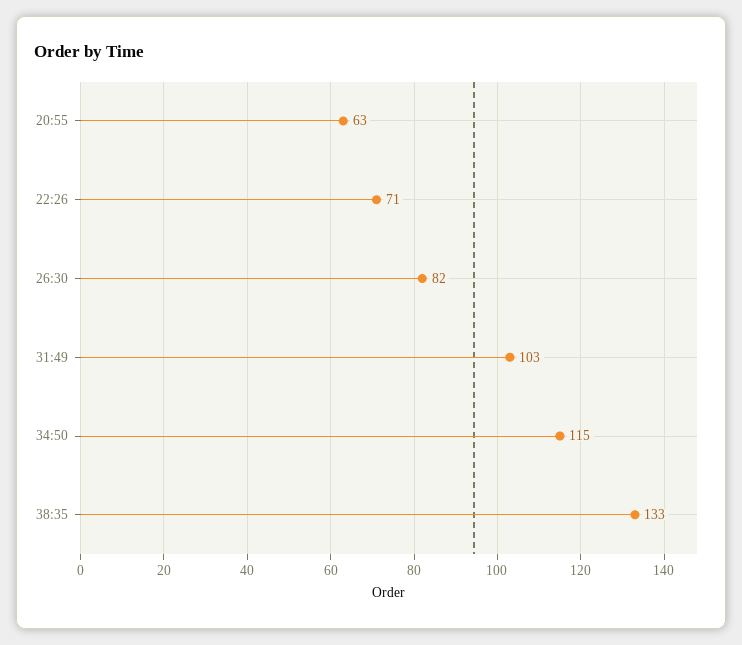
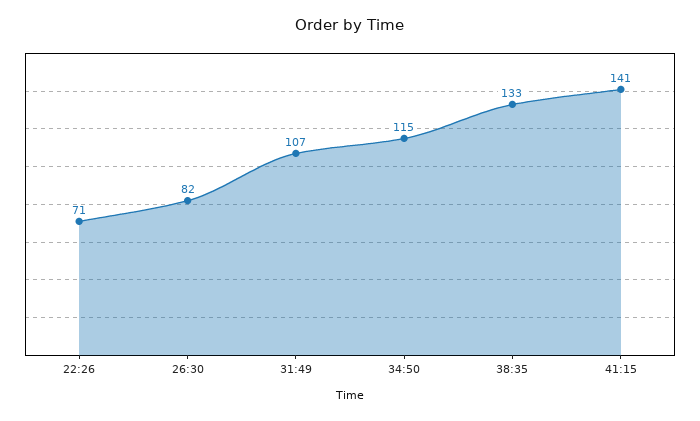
20:55: 63 -> none
31:49: 103 -> 107
41:15: none -> 141

